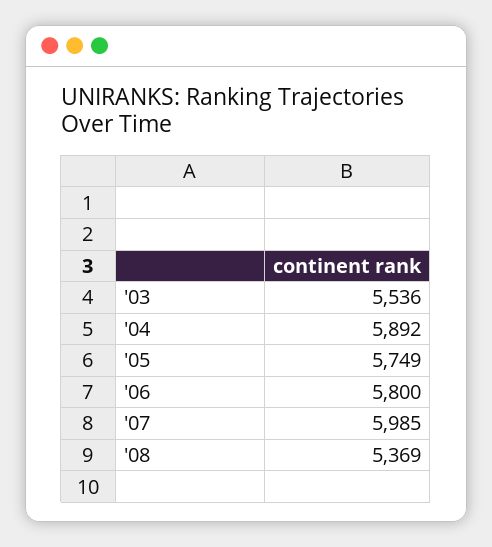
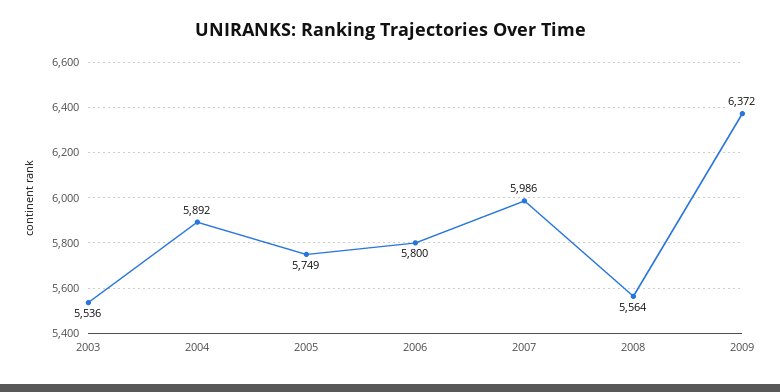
'07: 5985 -> 5986
'08: 5369 -> 5564
2009: none -> 6372

